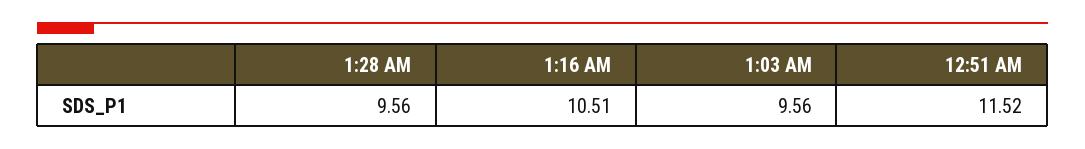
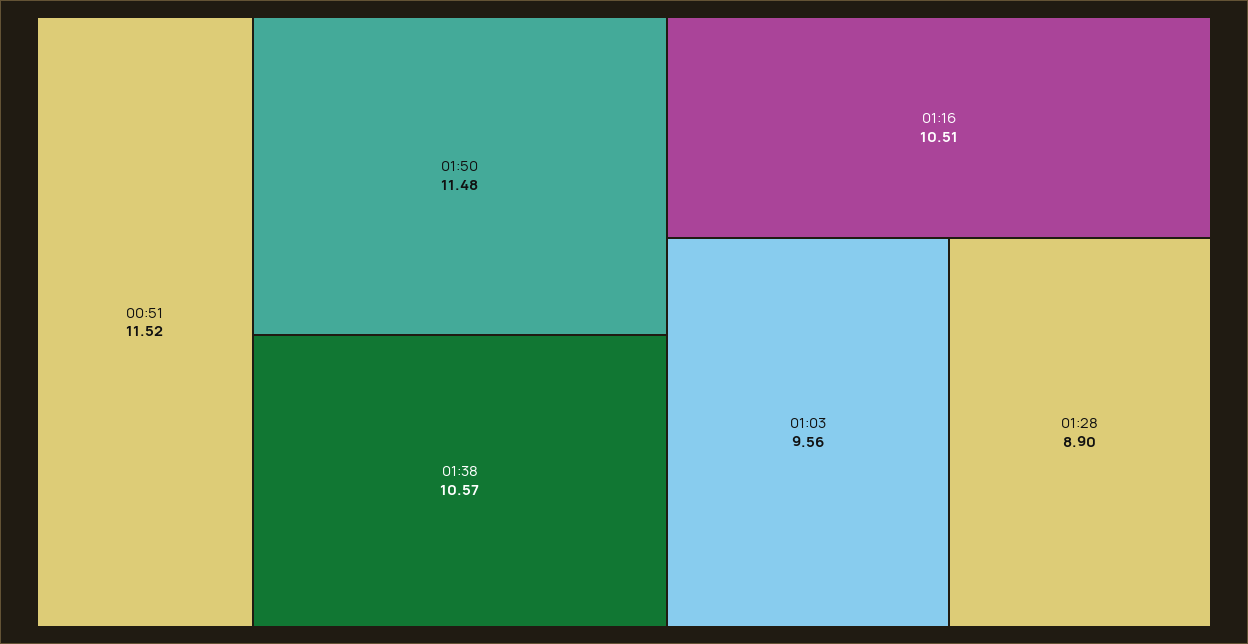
1:28 AM: 9.56 -> 8.9
01:50: none -> 11.48
01:38: none -> 10.57

